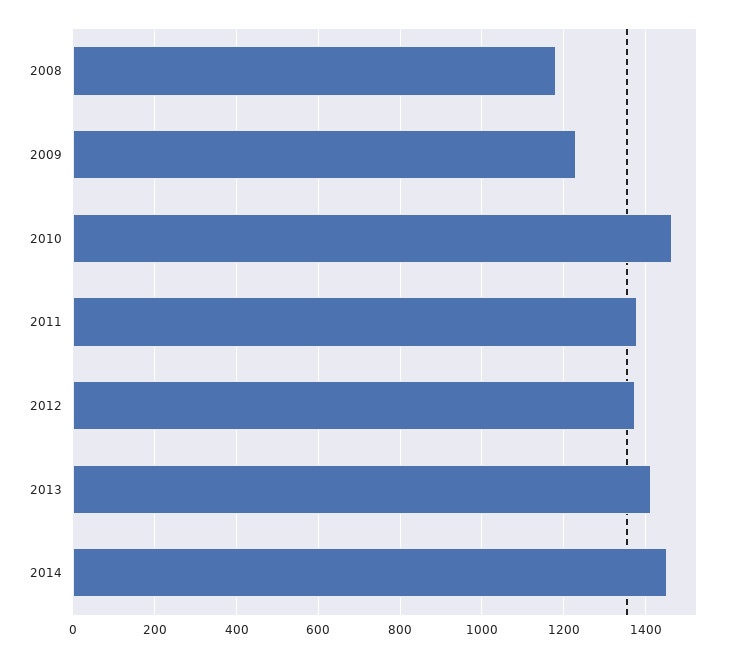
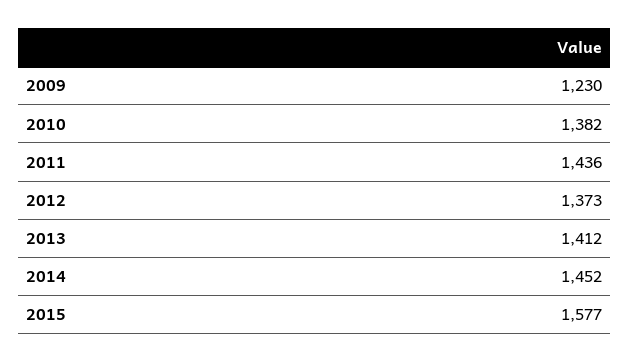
2008: 1180 -> none
2010: 1460 -> 1382
2011: 1380 -> 1436
2015: none -> 1577

